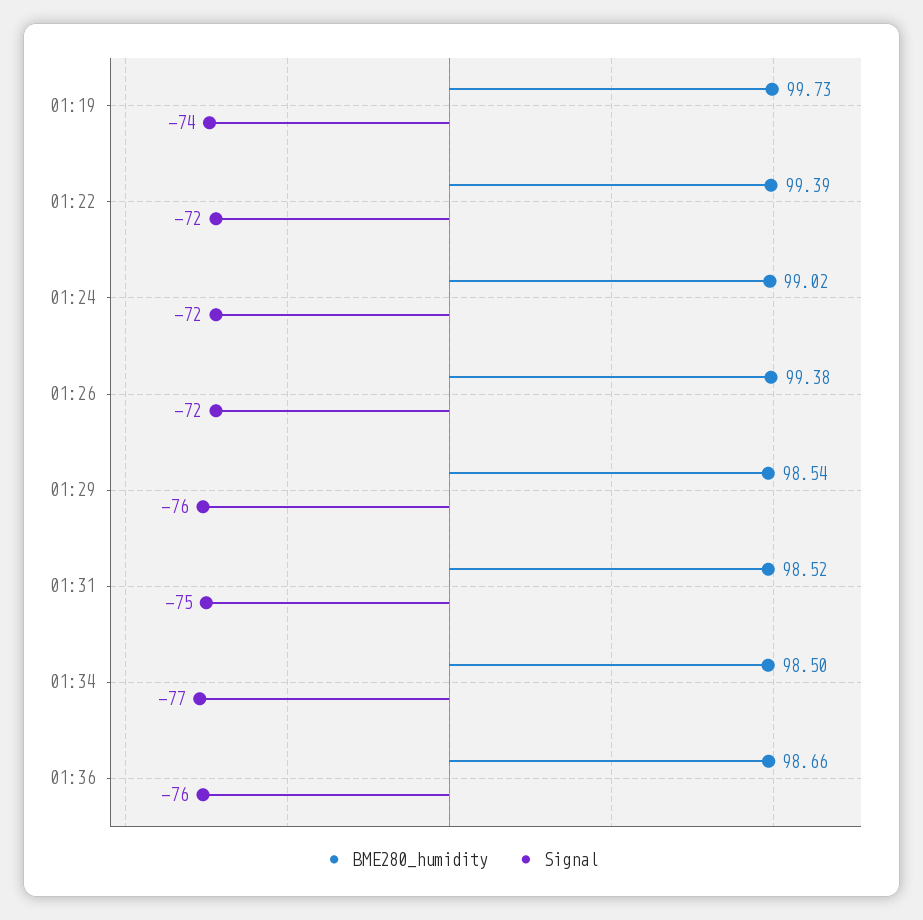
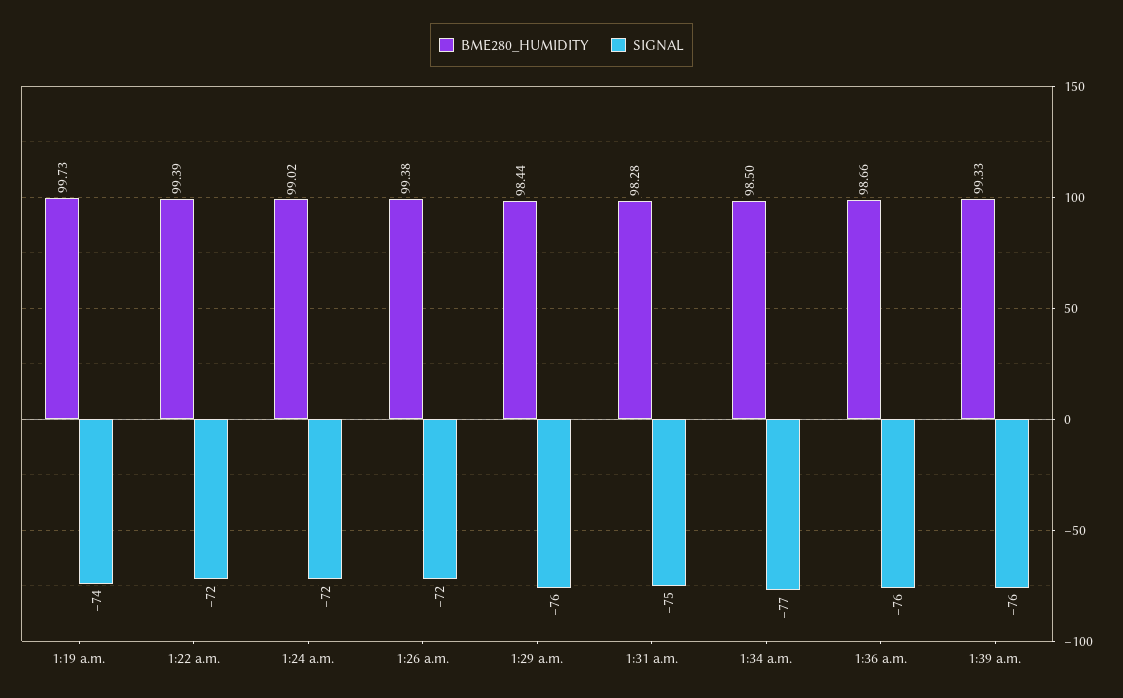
BME280_humidity, 01:29: 98.54 -> 98.44
BME280_humidity, 01:31: 98.52 -> 98.28
BME280_humidity, 1:39 a.m.: none -> 99.33
Signal, 1:39 a.m.: none -> -76

